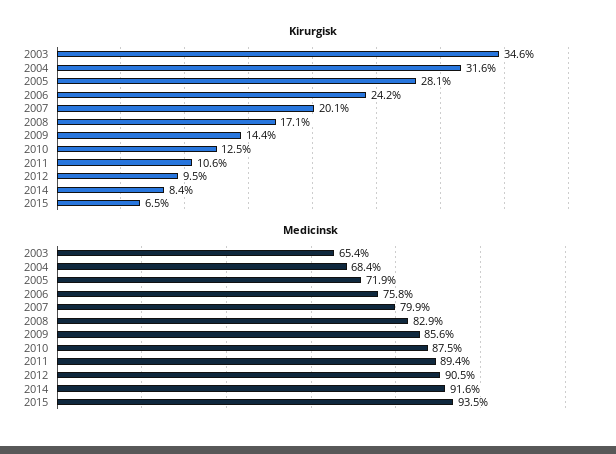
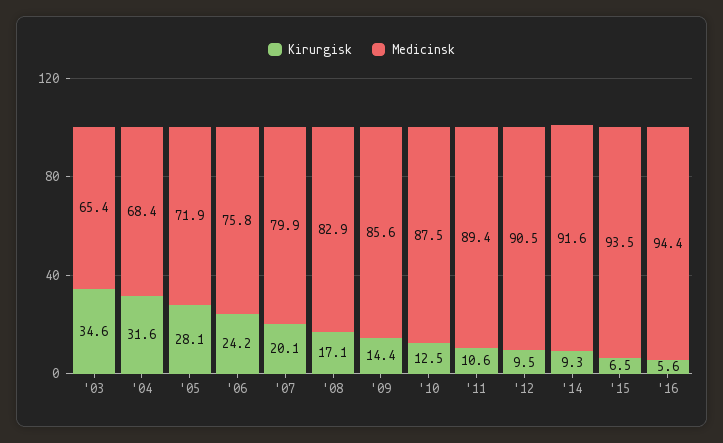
Kirurgisk, 2014: 8.4 -> 9.3
Kirurgisk, '16: none -> 5.6
Medicinsk, '16: none -> 94.4

